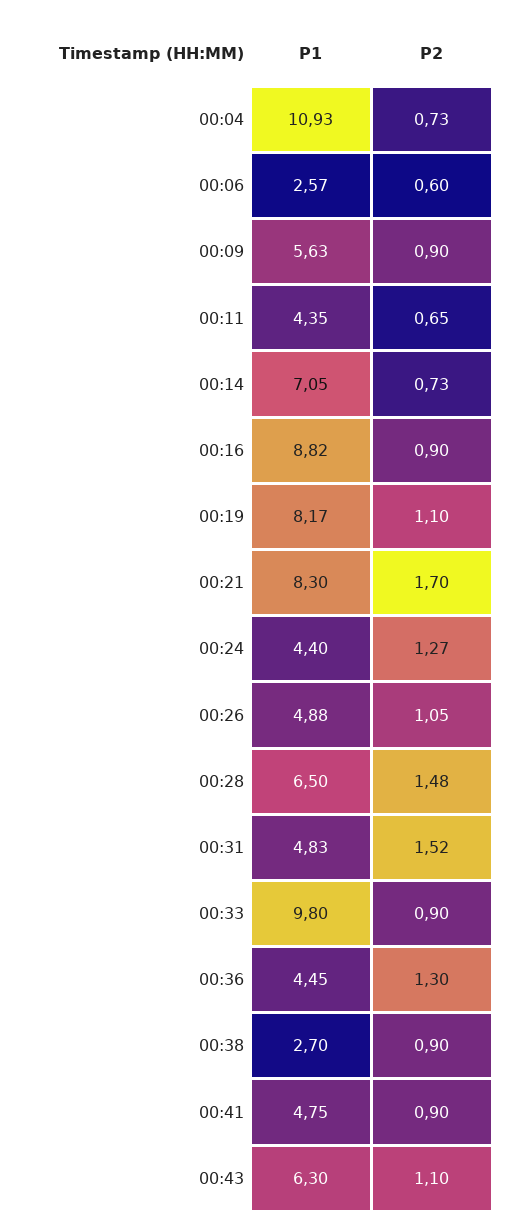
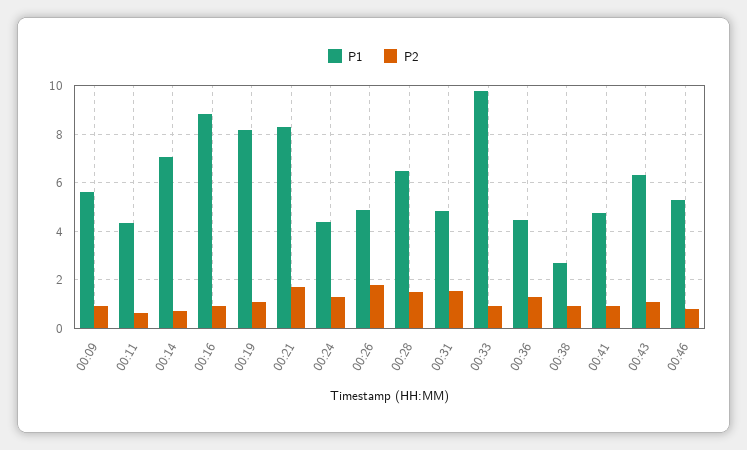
P1, 00:04: 10.93 -> none
P2, 00:04: 0.73 -> none
P1, 00:06: 2.57 -> none
P2, 00:06: 0.6 -> none
P2, 00:26: 1.05 -> 1.75
P1, 00:46: none -> 5.25
P2, 00:46: none -> 0.75

